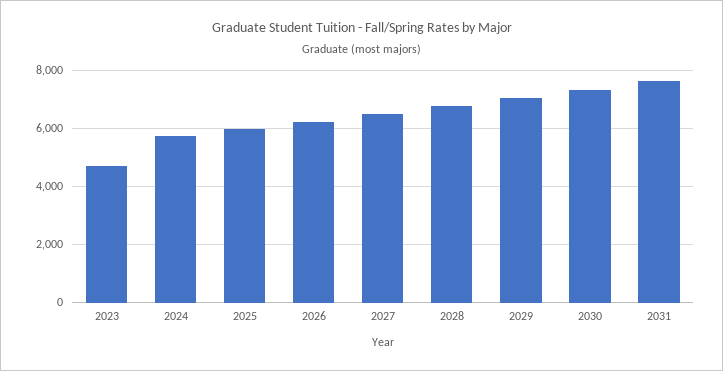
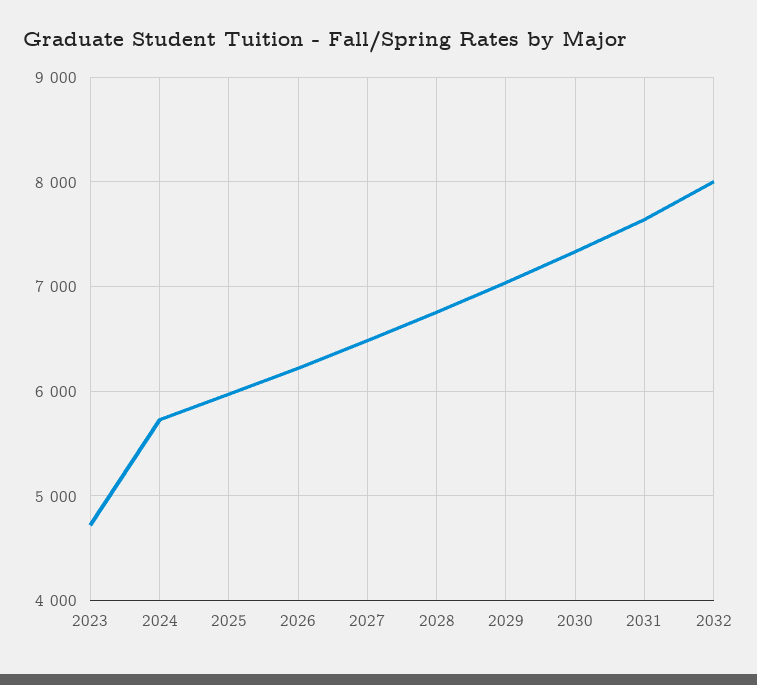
2032: none -> 8000

